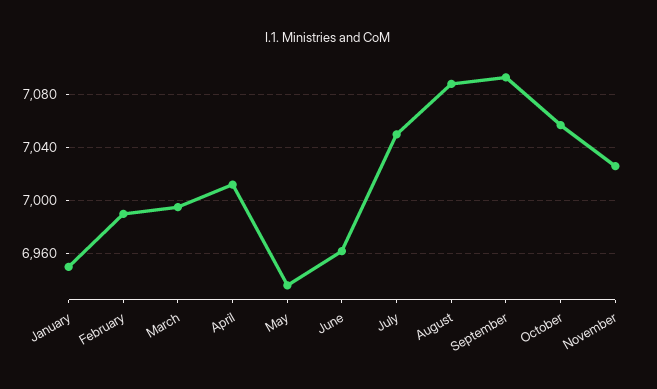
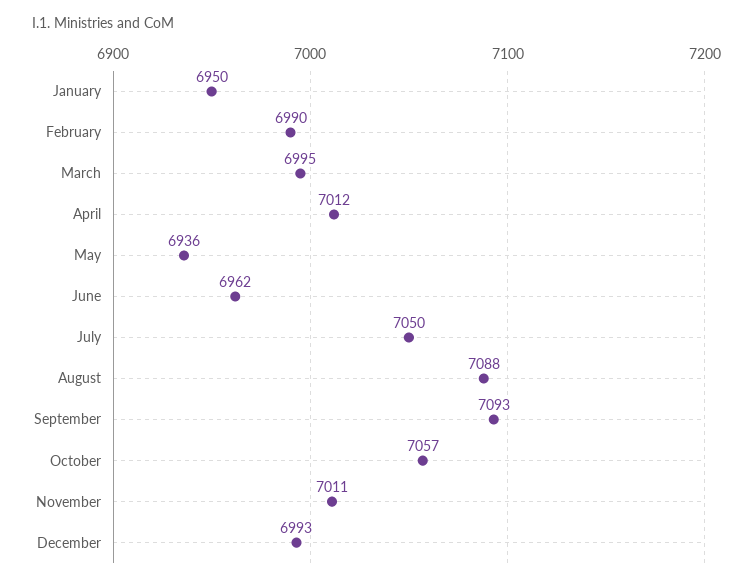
November: 7025 -> 7011
December: none -> 6993

